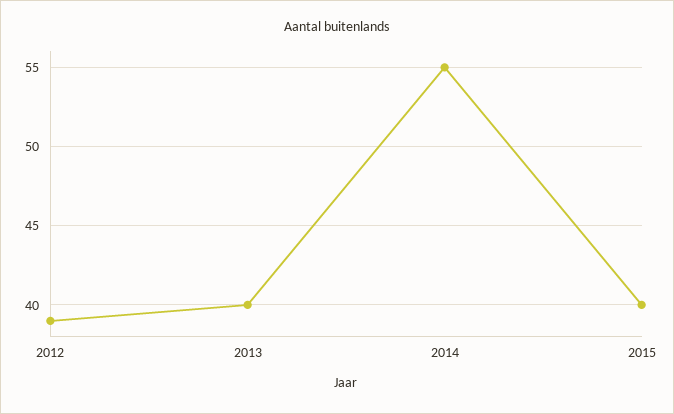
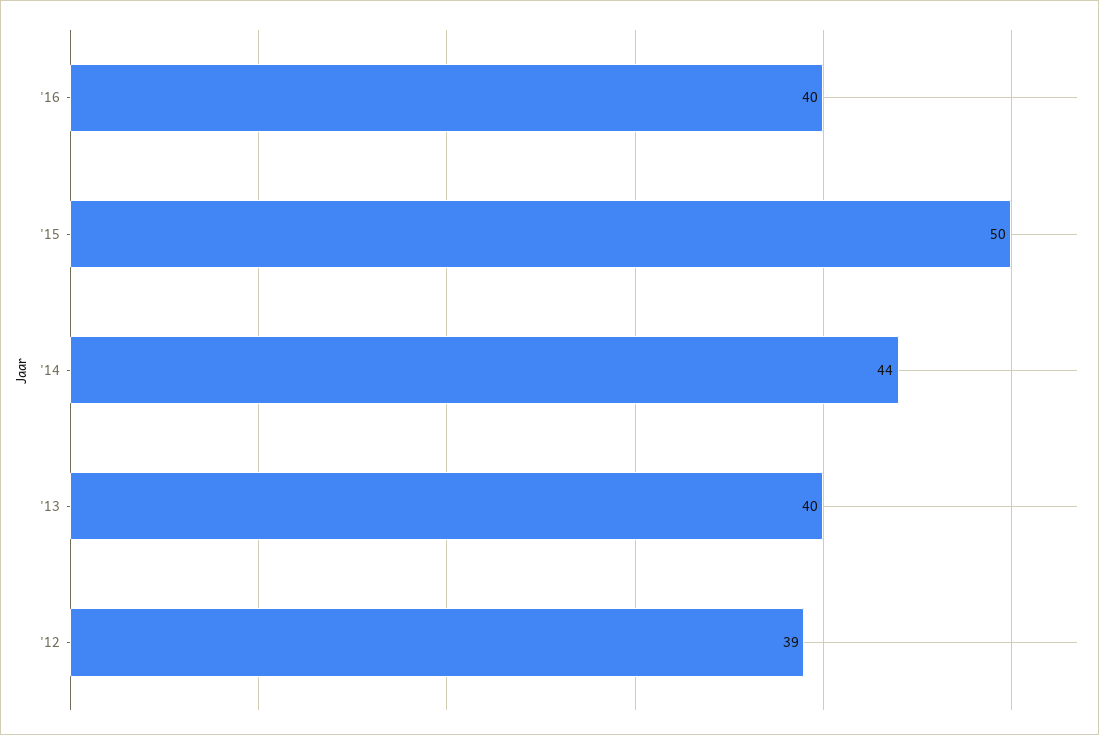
2014: 55 -> 44
2015: 40 -> 50
'16: none -> 40

